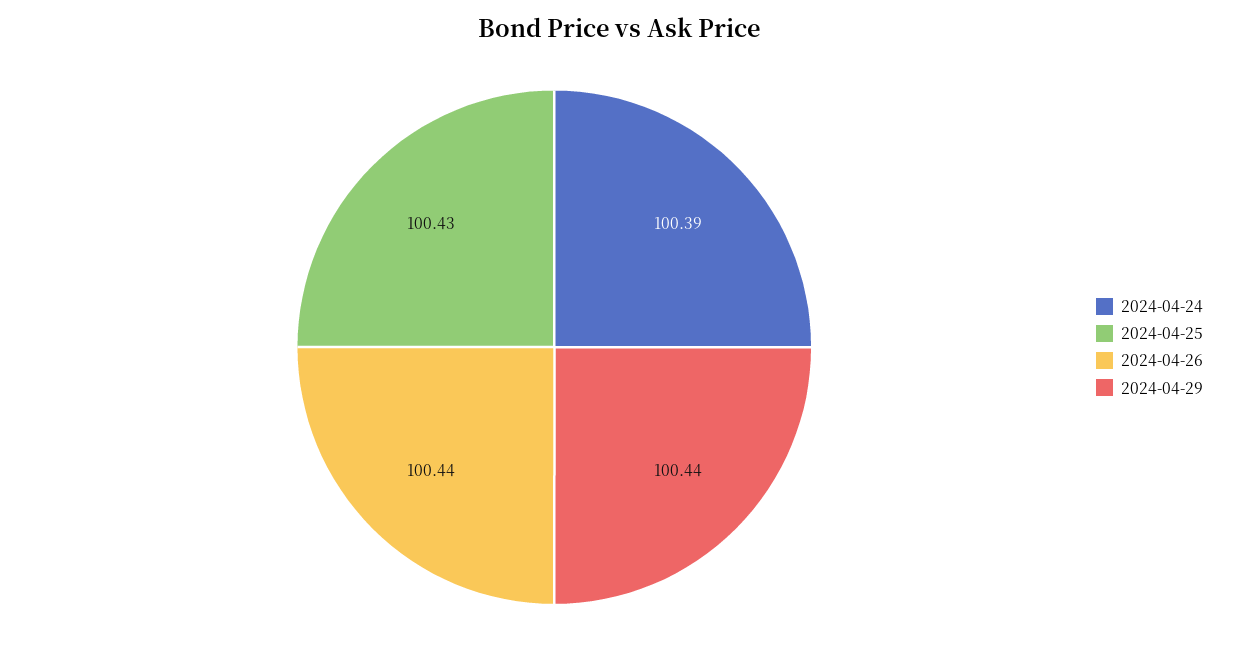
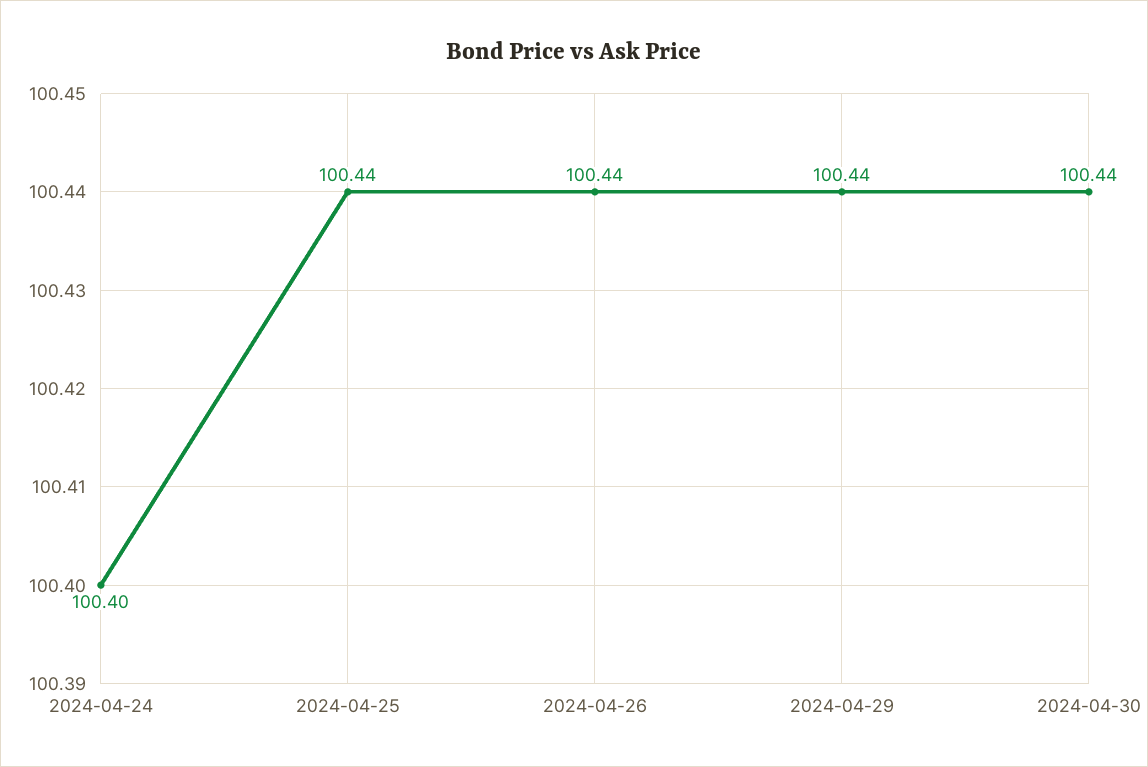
2024-04-24: 100.39 -> 100.4
2024-04-25: 100.43 -> 100.44
2024-04-30: none -> 100.44

